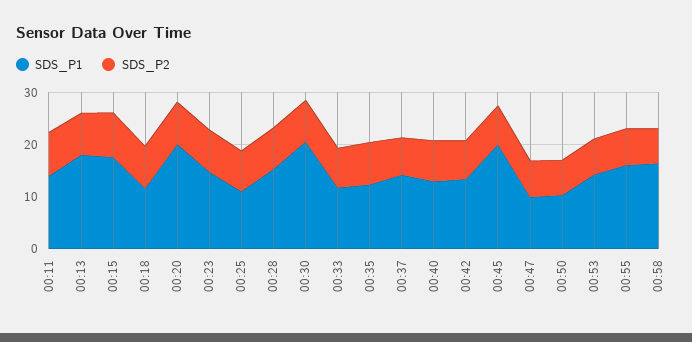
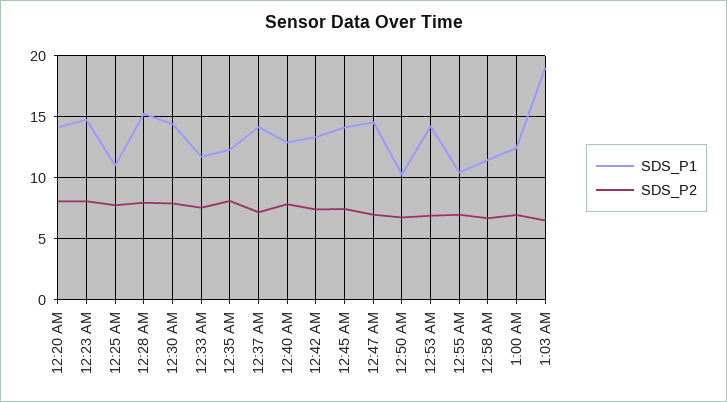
SDS_P1, 00:11: 14 -> none
SDS_P2, 00:11: 8 -> none
SDS_P1, 00:13: 18 -> none
SDS_P2, 00:13: 8 -> none
SDS_P1, 00:15: 18 -> none
SDS_P2, 00:15: 8 -> none
SDS_P1, 00:18: 12 -> none
SDS_P2, 00:18: 8 -> none
SDS_P1, 00:20: 20 -> 14
SDS_P1, 00:30: 20 -> 14.5
SDS_P1, 00:45: 20 -> 14
SDS_P1, 00:47: 10 -> 14.5
SDS_P1, 00:55: 16 -> 10.5
SDS_P1, 00:58: 16 -> 11.5
SDS_P1, 1:00 AM: none -> 12.5
SDS_P2, 1:00 AM: none -> 7
SDS_P1, 1:03 AM: none -> 19
SDS_P2, 1:03 AM: none -> 6.5

